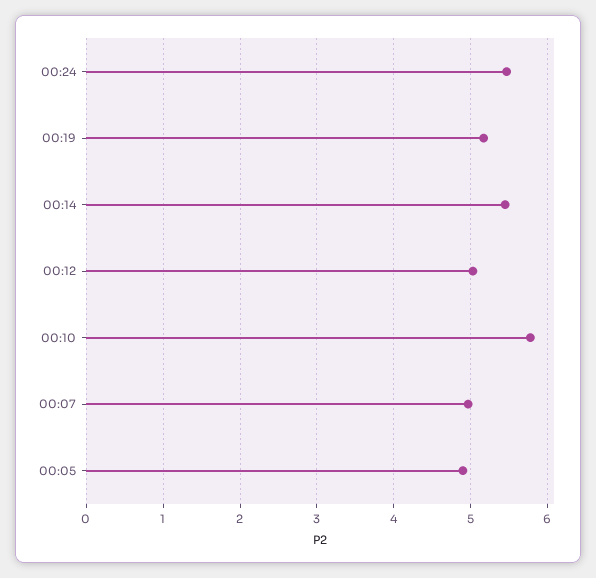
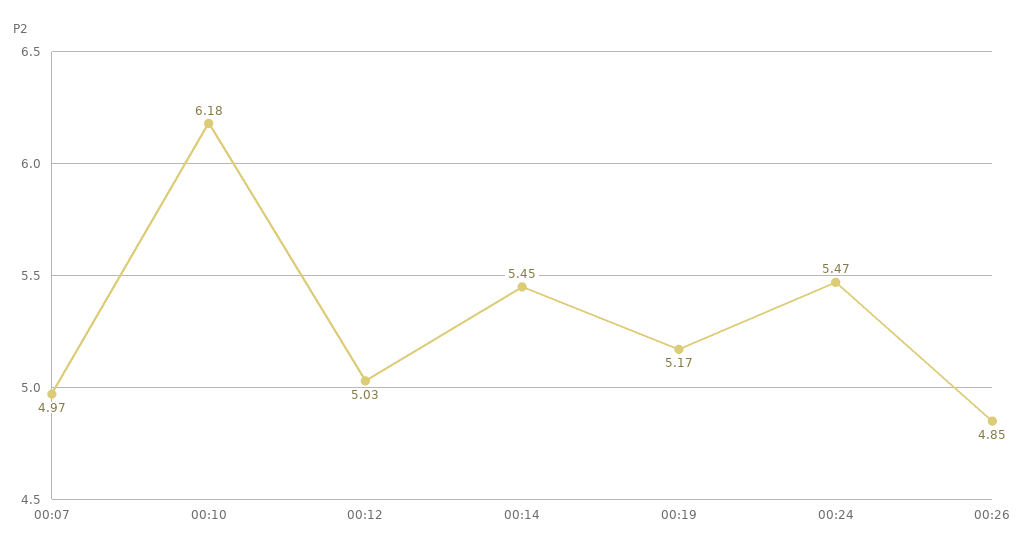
00:10: 5.8 -> 6.18
00:05: 4.9 -> none
00:26: none -> 4.85

